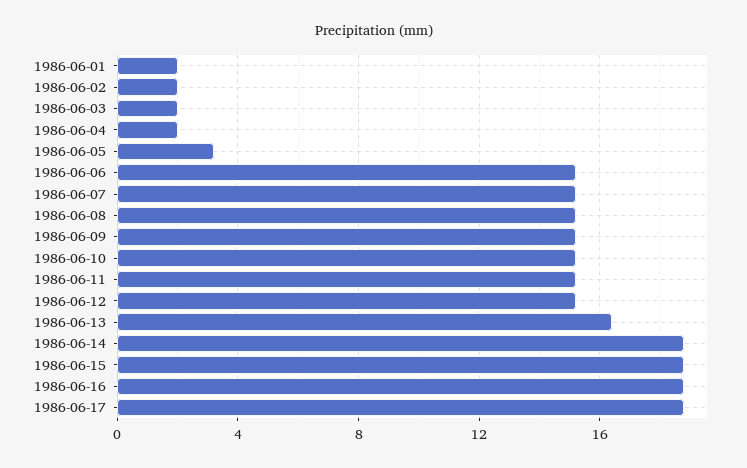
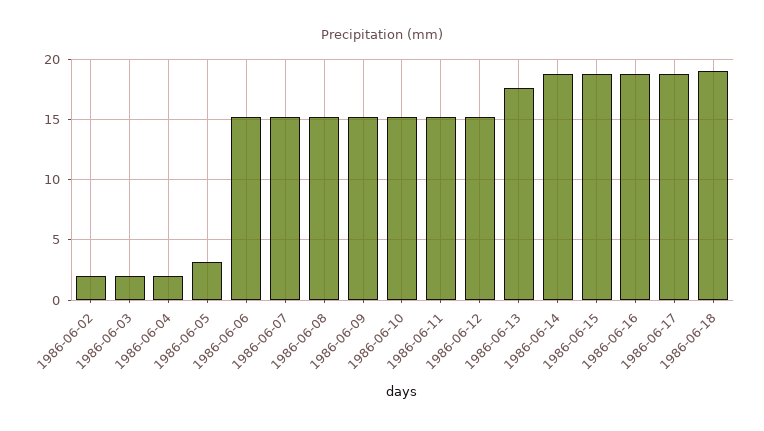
1986-06-01: 2 -> none
1986-06-13: 16.5 -> 17.5
1986-06-18: none -> 19

